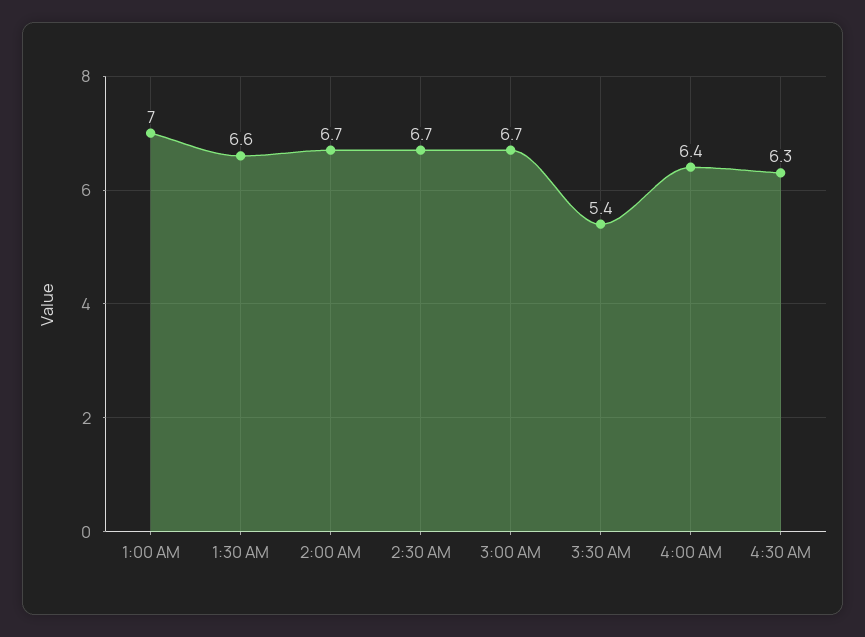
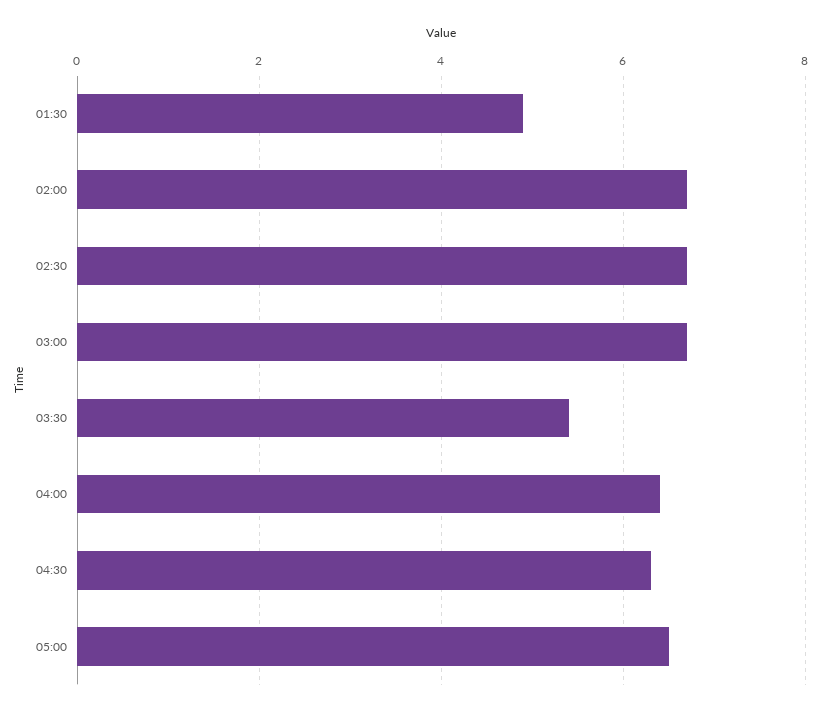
1:00 AM: 7 -> none
1:30 AM: 6.6 -> 5
05:00: none -> 6.5

